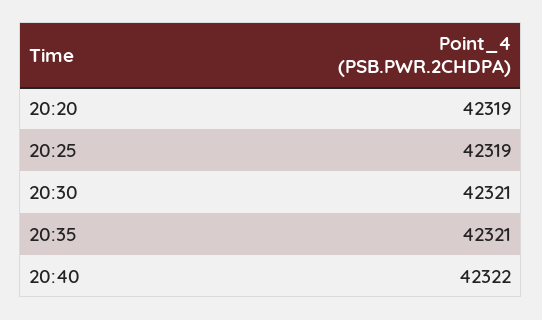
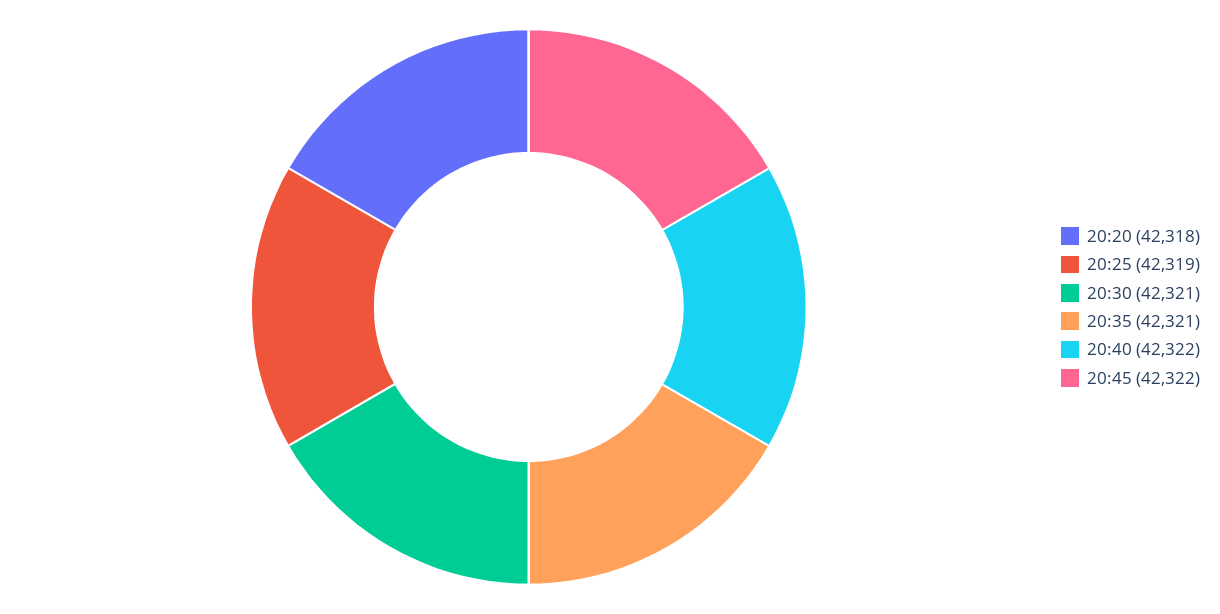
20:20: 42319 -> 42318
20:45: none -> 42322

